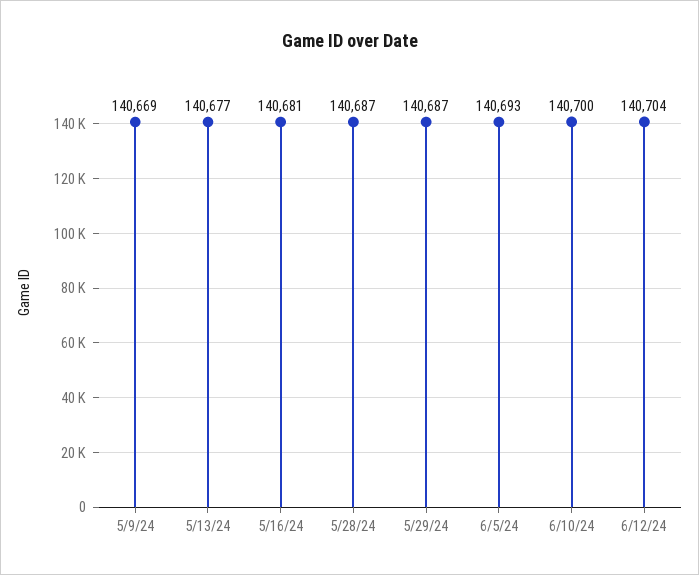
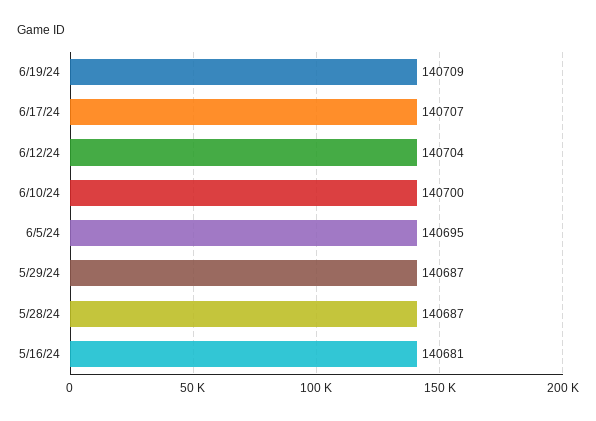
5/9/24: 140669 -> none
5/13/24: 140677 -> none
6/5/24: 140693 -> 140695
6/19/24: none -> 140709
6/17/24: none -> 140707

